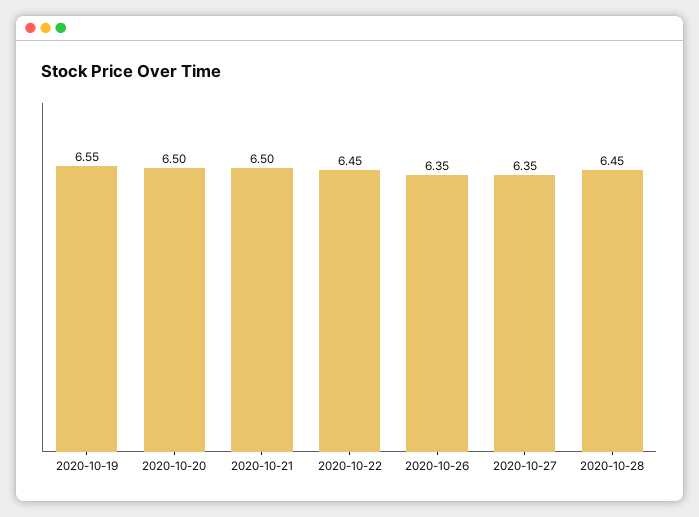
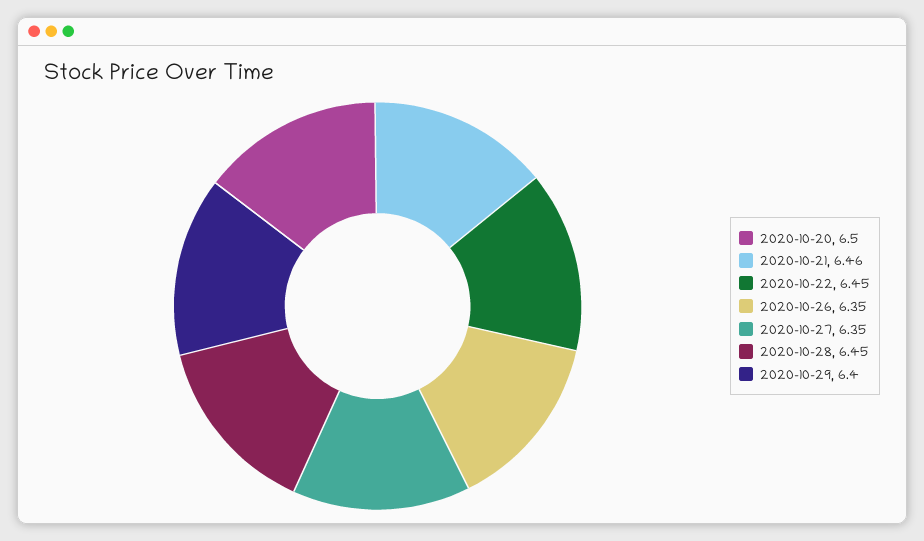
2020-10-19: 6.55 -> none
2020-10-21: 6.5 -> 6.46
2020-10-29: none -> 6.4

